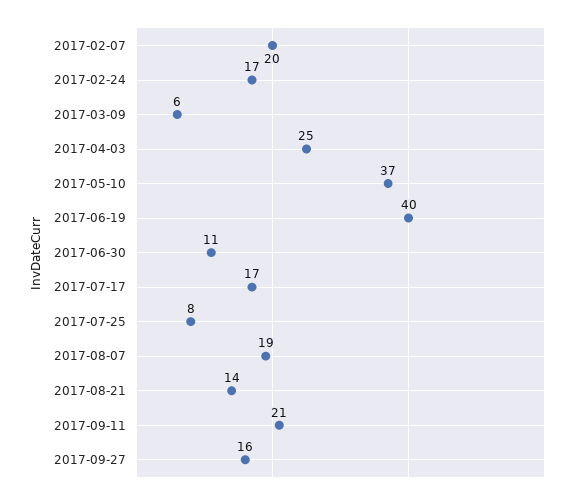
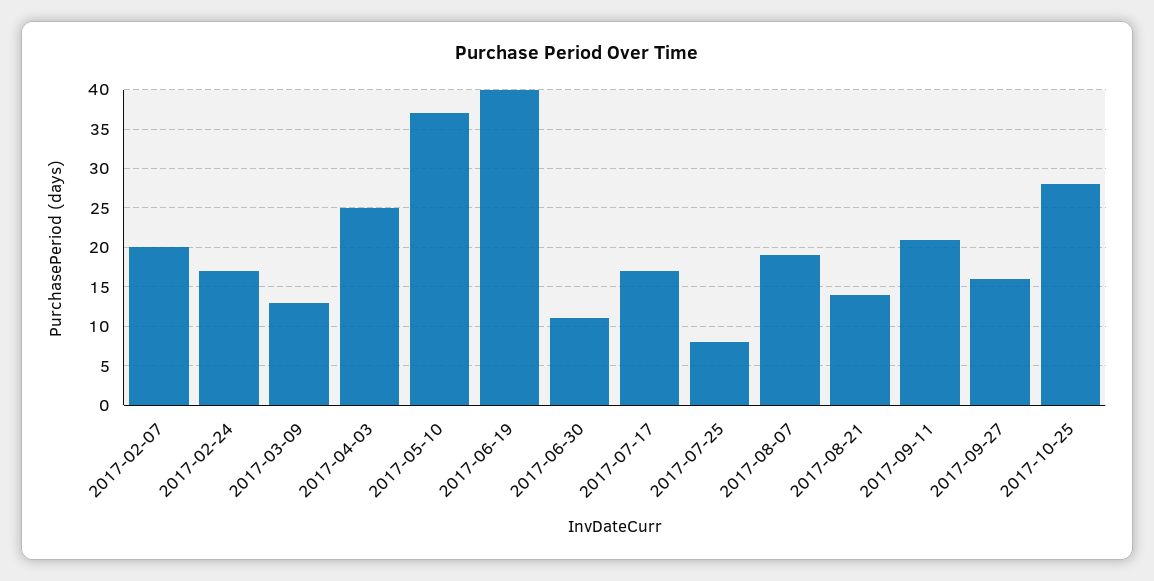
2017-03-09: 6 -> 13
2017-10-25: none -> 28

